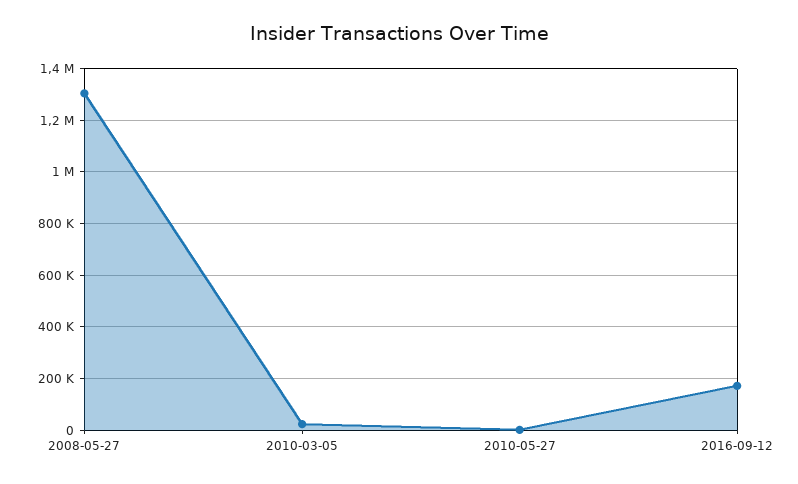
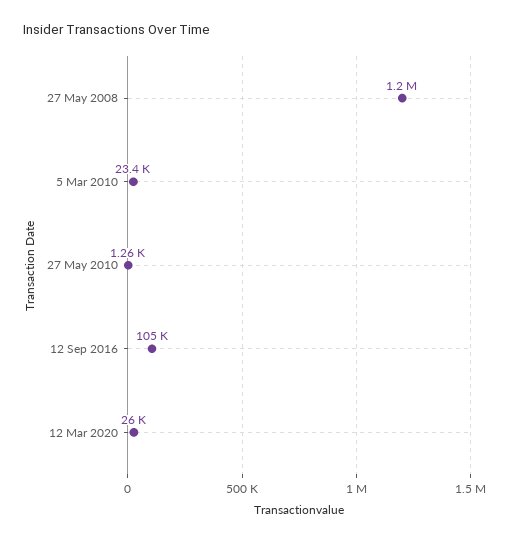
2008-05-27: 1300000 -> 1200000
2016-09-12: 175000 -> 105000
12 Mar 2020: none -> 26000

